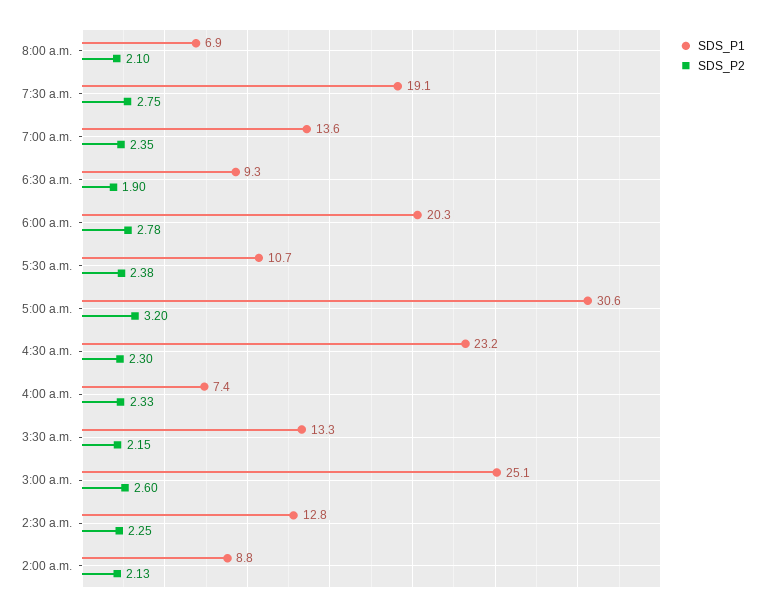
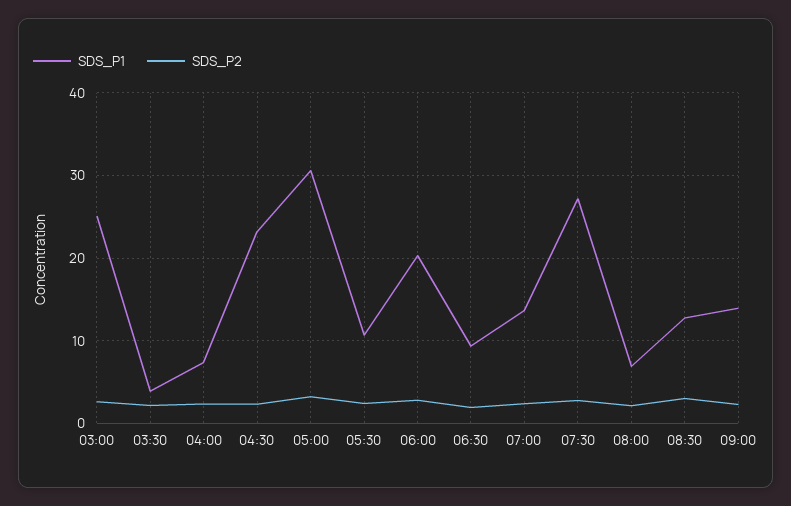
SDS_P1, 7:30 a.m.: 19.1 -> 27
SDS_P1, 3:30 a.m.: 13.3 -> 4
SDS_P1, 2:30 a.m.: 12.8 -> none
SDS_P2, 2:30 a.m.: 2.25 -> none
SDS_P1, 2:00 a.m.: 8.8 -> none
SDS_P2, 2:00 a.m.: 2.13 -> none
SDS_P1, 08:30: none -> 13
SDS_P2, 08:30: none -> 3
SDS_P1, 09:00: none -> 14
SDS_P2, 09:00: none -> 2

